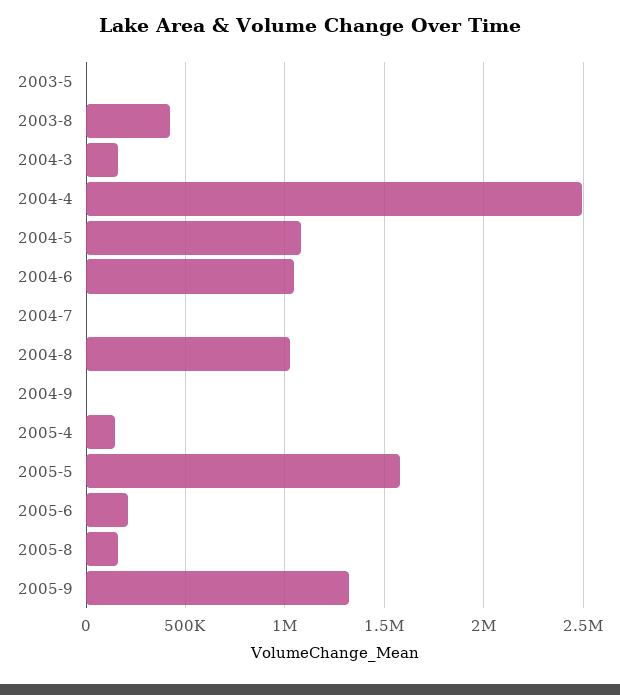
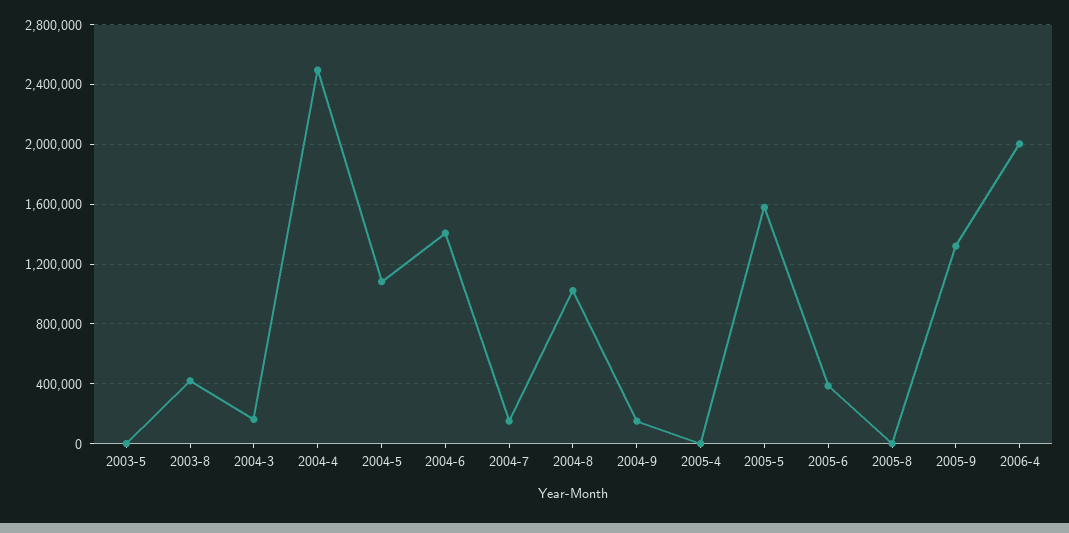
2004-6: 1050000 -> 1400000
2004-7: 0 -> 150000
2004-9: 0 -> 150000
2005-4: 150000 -> 0
2005-6: 200000 -> 400000
2005-8: 150000 -> 0
2006-4: none -> 2000000

